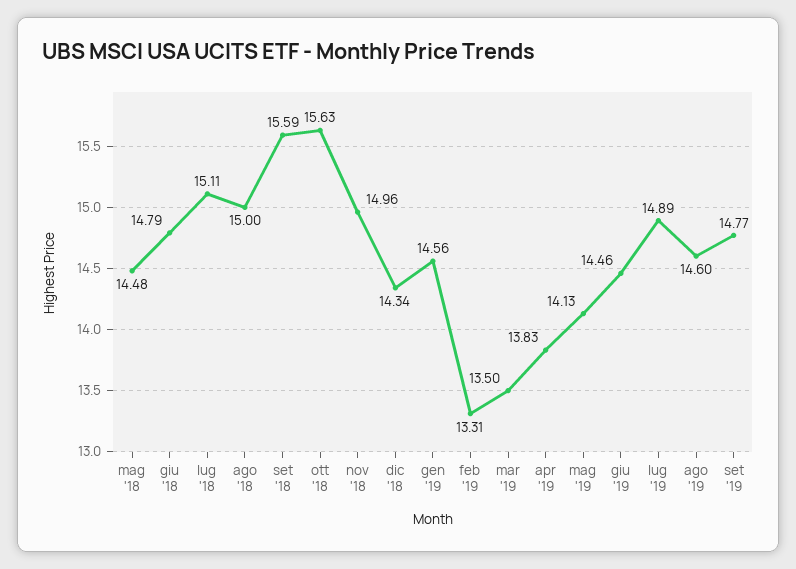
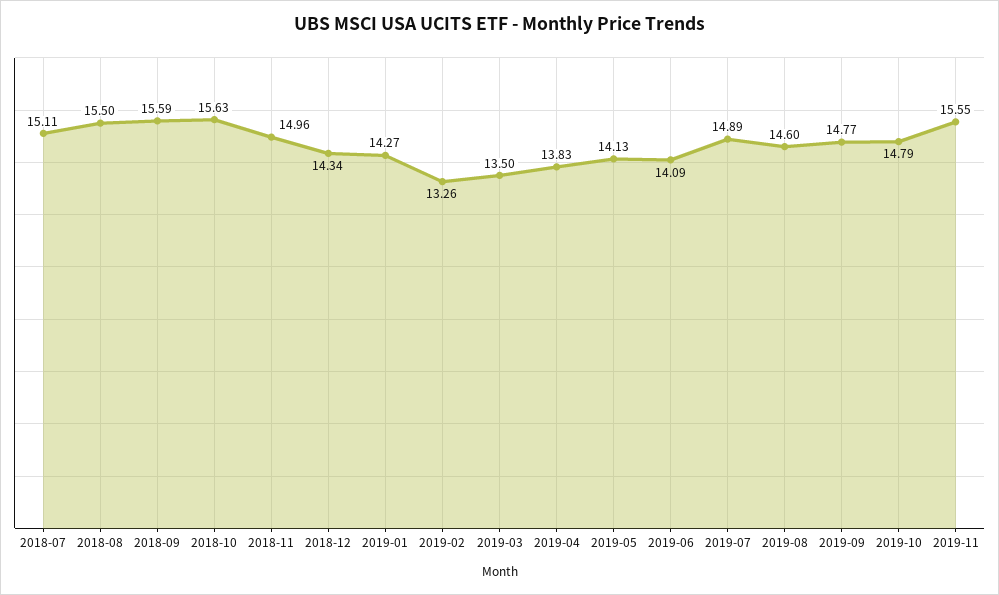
mag '18: 14.48 -> none
giu '18: 14.79 -> none
ago '18: 15 -> 15.5
gen '19: 14.56 -> 14.27
feb '19: 13.31 -> 13.26
giu '19: 14.46 -> 14.09
2019-10: none -> 14.79
2019-11: none -> 15.55

